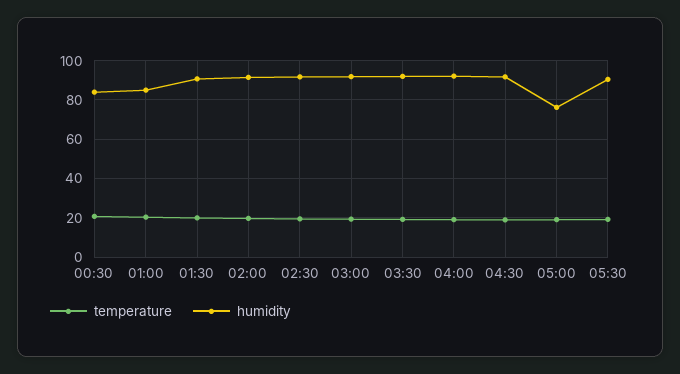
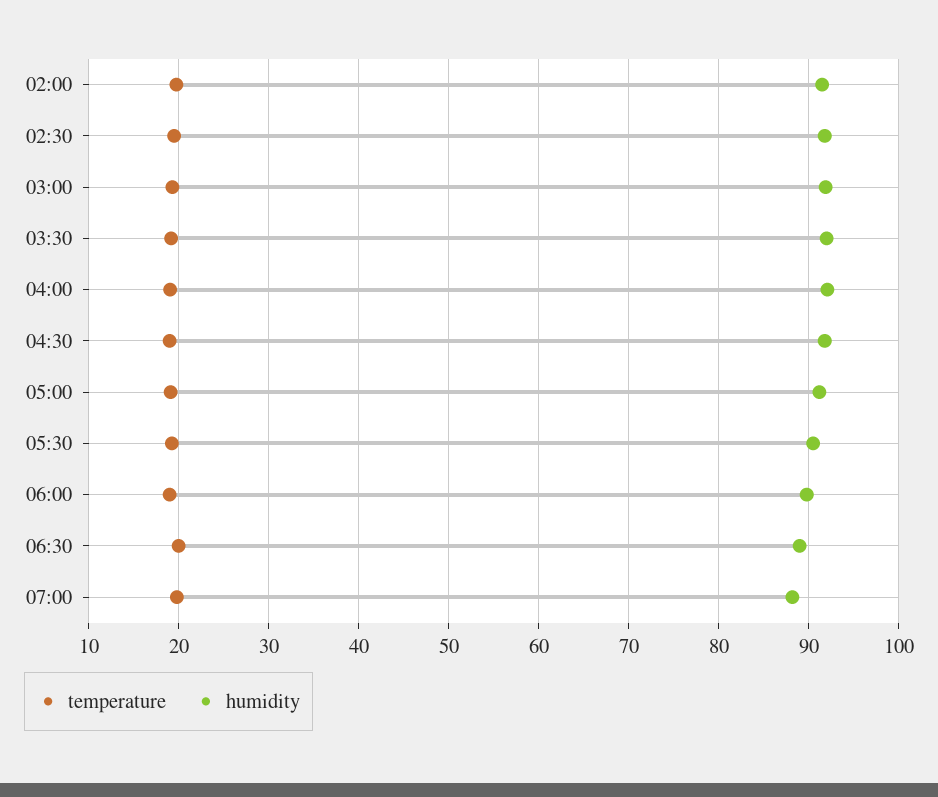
temperature, 00:30: 20 -> none
humidity, 00:30: 85 -> none
temperature, 01:00: 20 -> none
humidity, 01:00: 85 -> none
temperature, 01:30: 20 -> none
humidity, 01:30: 90 -> none
humidity, 05:00: 75 -> 91
temperature, 06:00: none -> 19
humidity, 06:00: none -> 90
temperature, 06:30: none -> 20
humidity, 06:30: none -> 89
temperature, 07:00: none -> 20
humidity, 07:00: none -> 88

